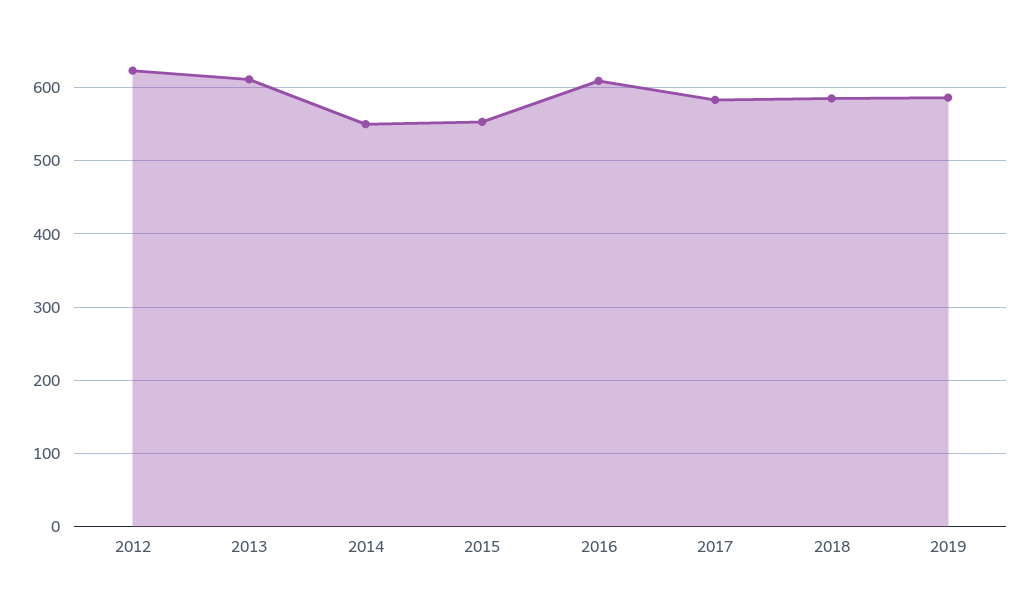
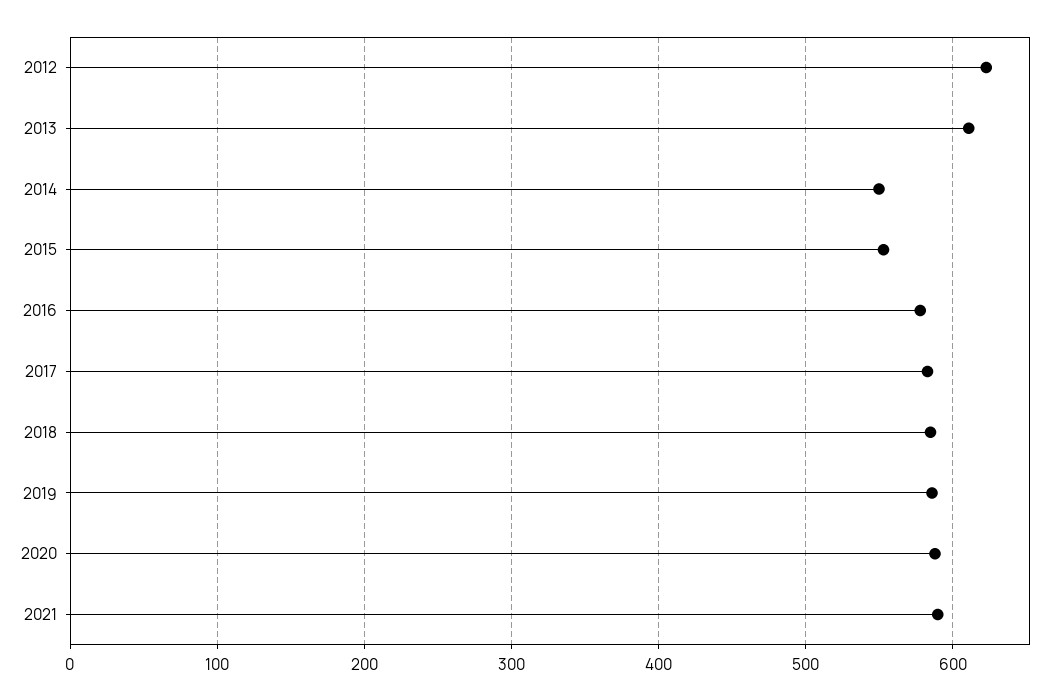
2016: 610 -> 580
2020: none -> 590
2021: none -> 590

